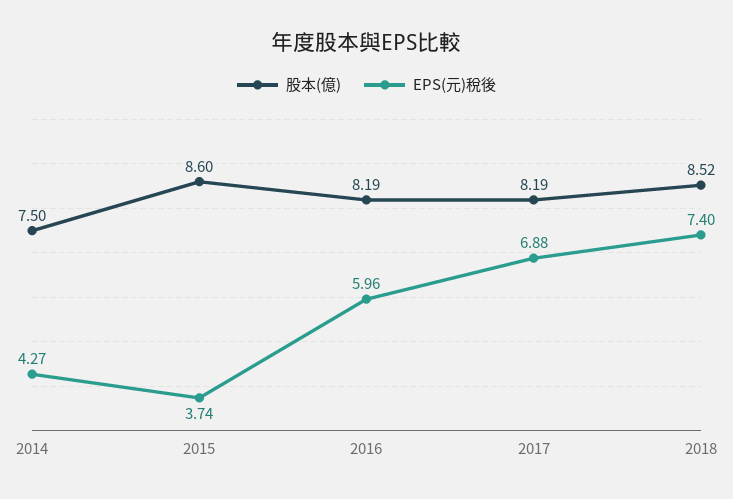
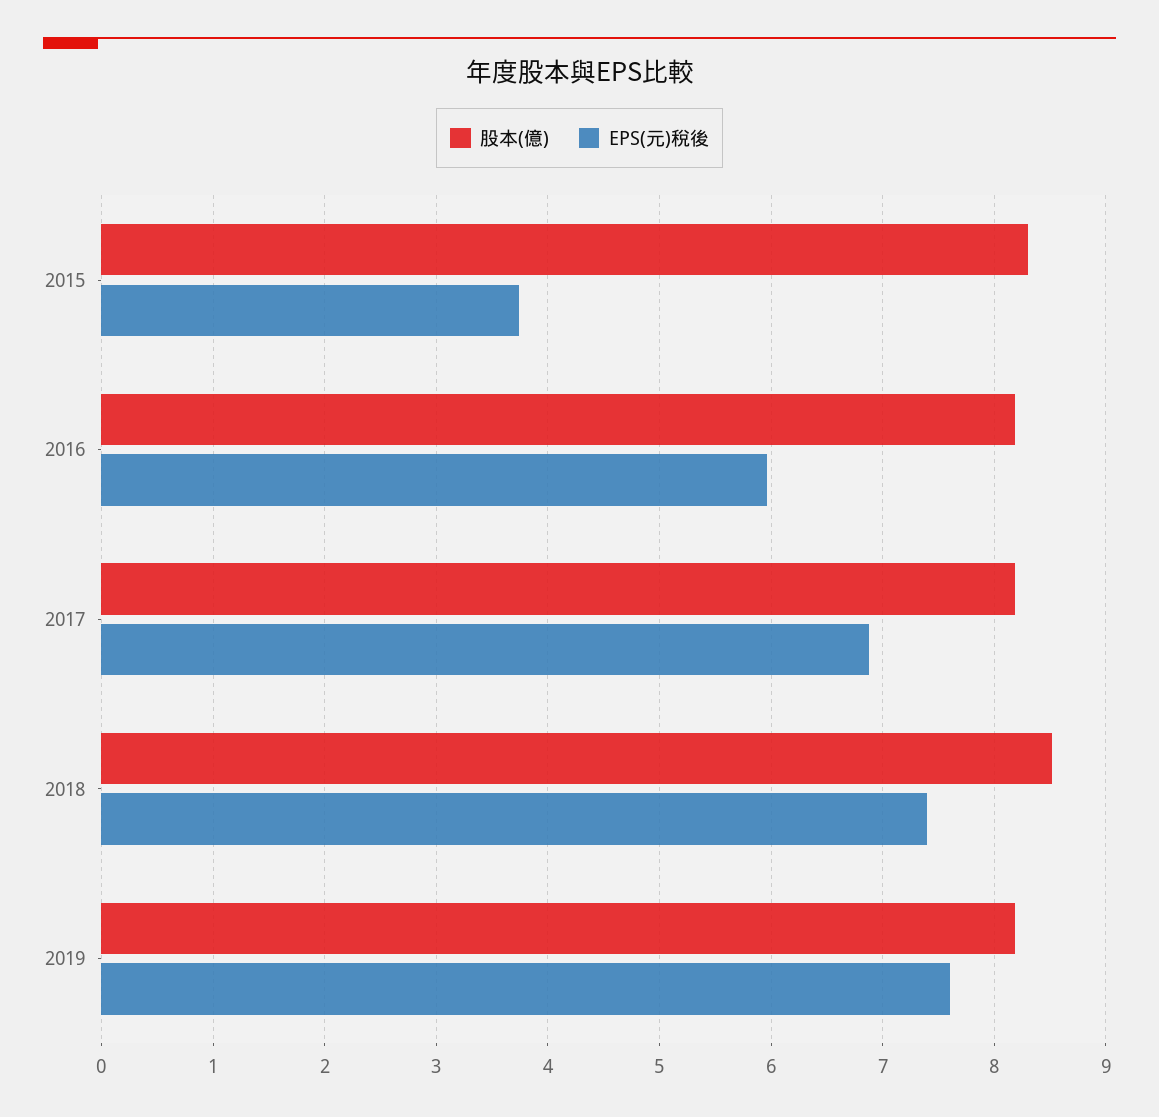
股本(億), 2014: 7.5 -> none
EPS(元)稅後, 2014: 4.27 -> none
股本(億), 2015: 8.6 -> 8.3
股本(億), 2019: none -> 8.2
EPS(元)稅後, 2019: none -> 7.6

